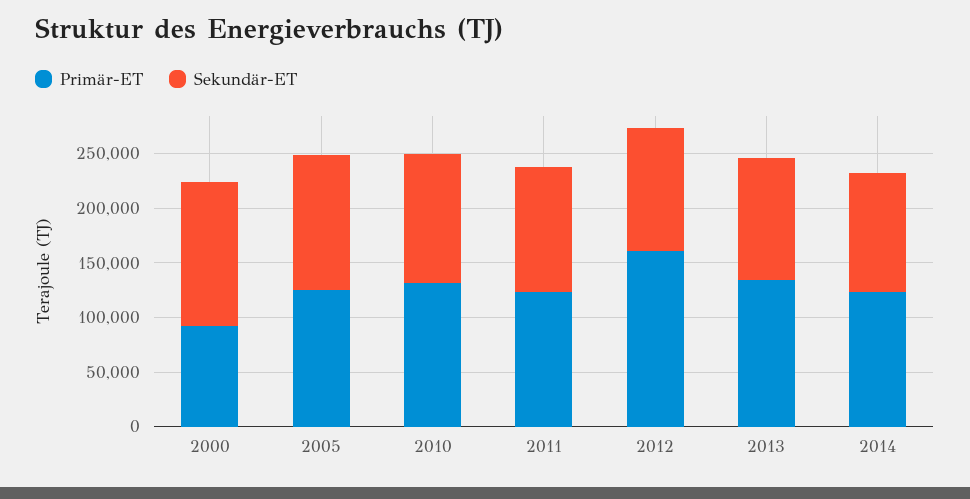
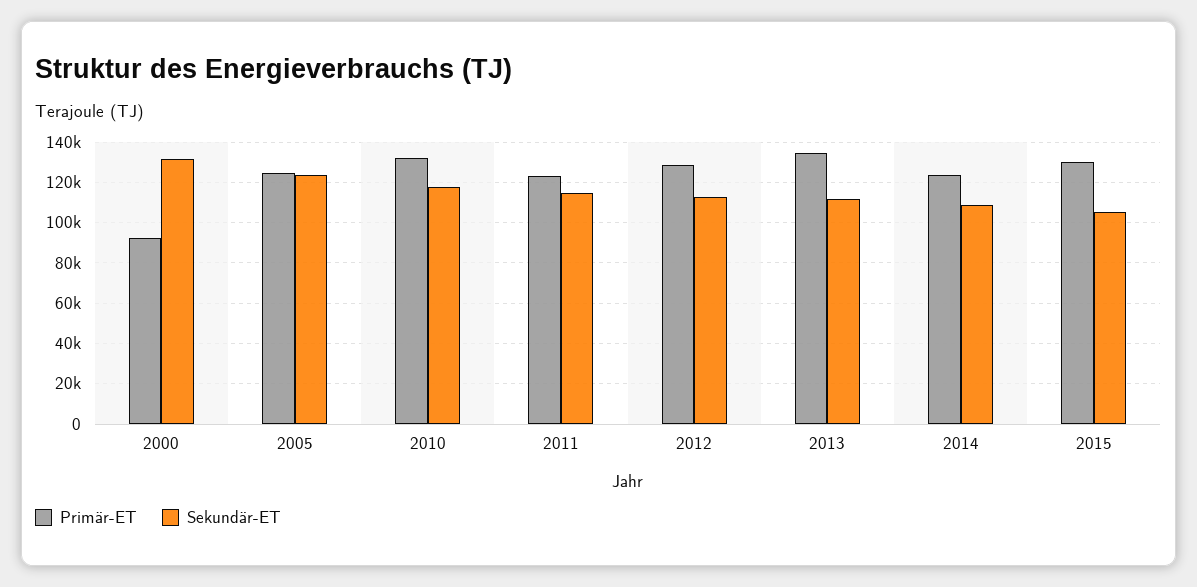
Primär-ET, 2012: 160000 -> 130000
Primär-ET, 2015: none -> 130000
Sekundär-ET, 2015: none -> 105000

